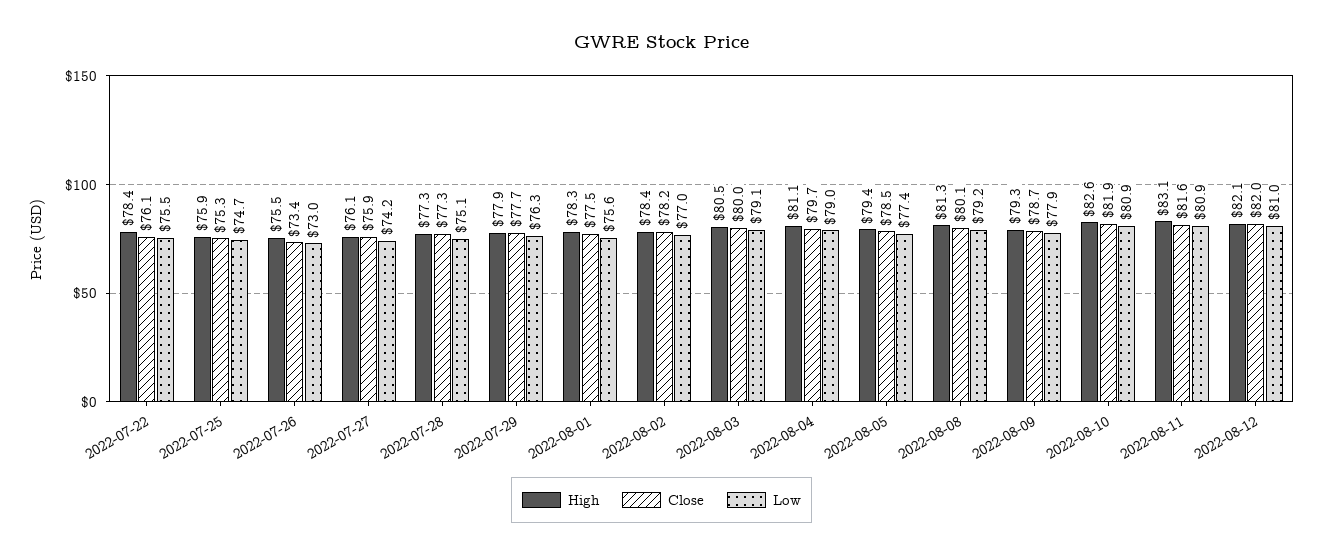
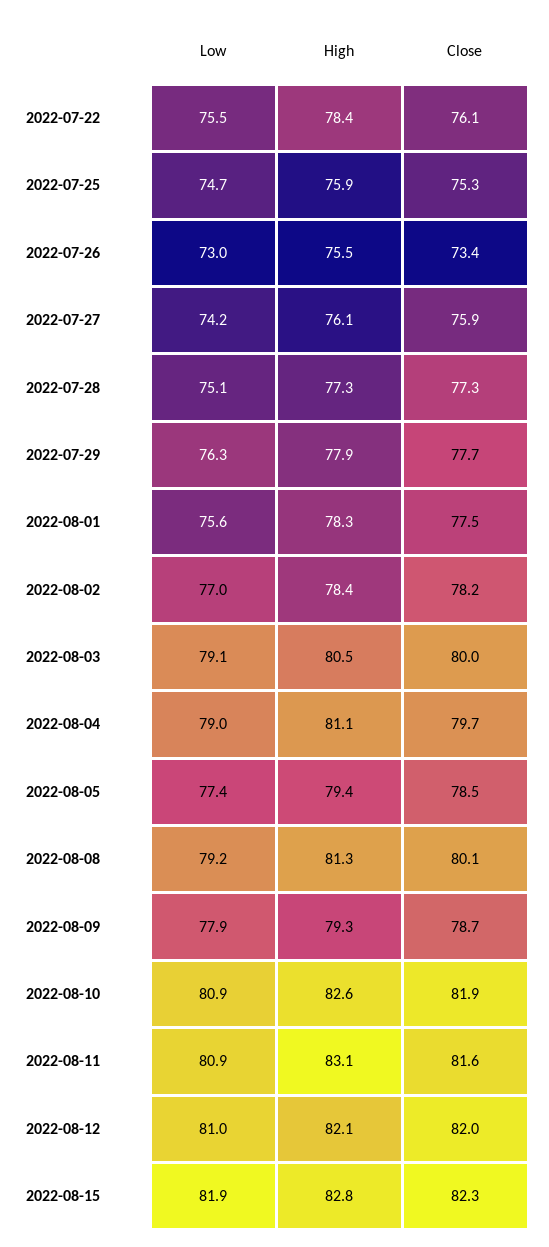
Low, 2022-08-15: none -> 81.9
High, 2022-08-15: none -> 82.8
Close, 2022-08-15: none -> 82.3

